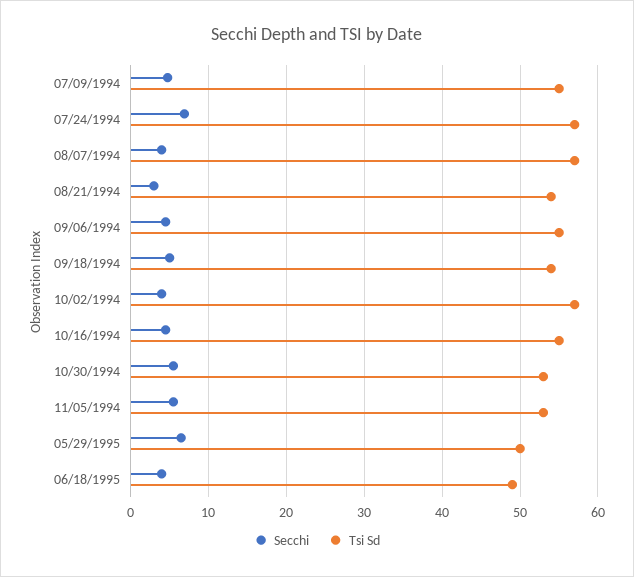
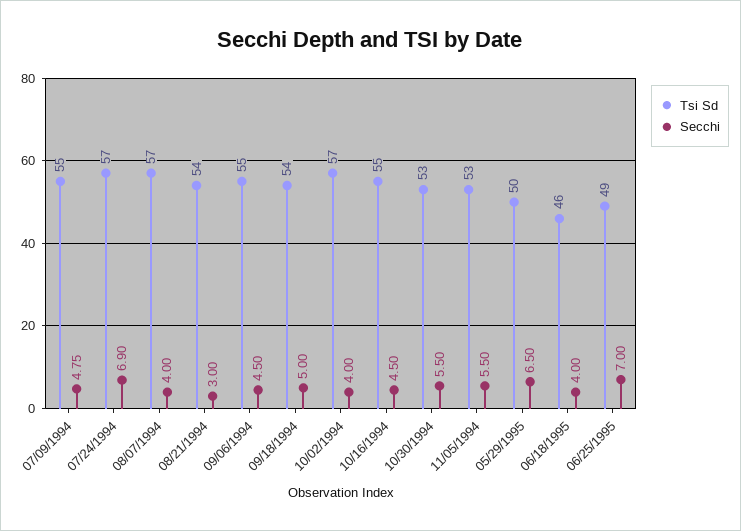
Tsi Sd, 06/18/1995: 49 -> 46
Tsi Sd, 06/25/1995: none -> 49
Secchi, 06/25/1995: none -> 7

